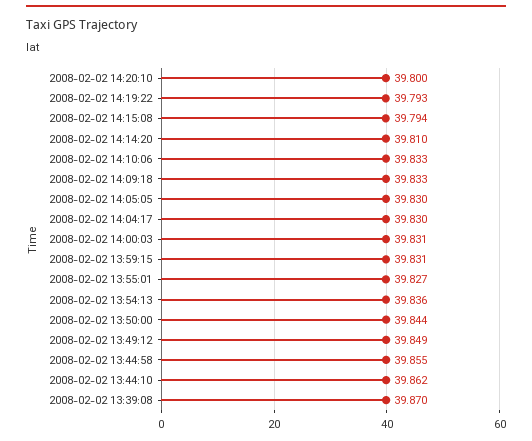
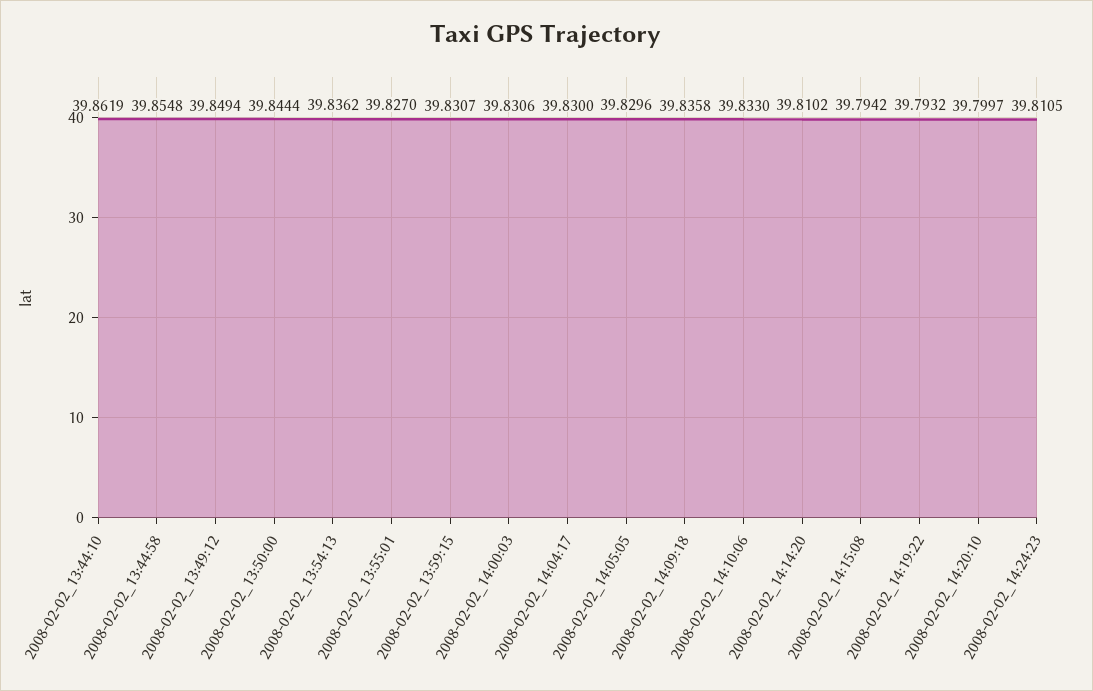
2008-02-02 14:09:18: 39.833 -> 39.8358
2008-02-02 13:39:08: 39.87 -> none
2008-02-02_14:24:23: none -> 39.8105

